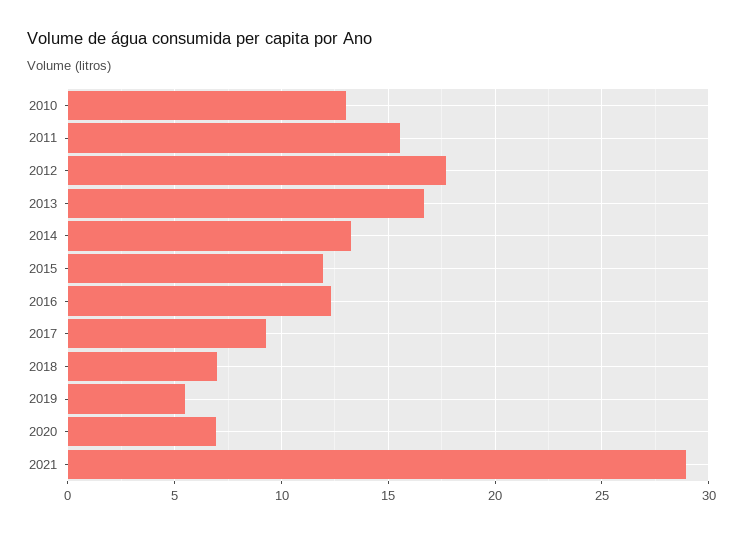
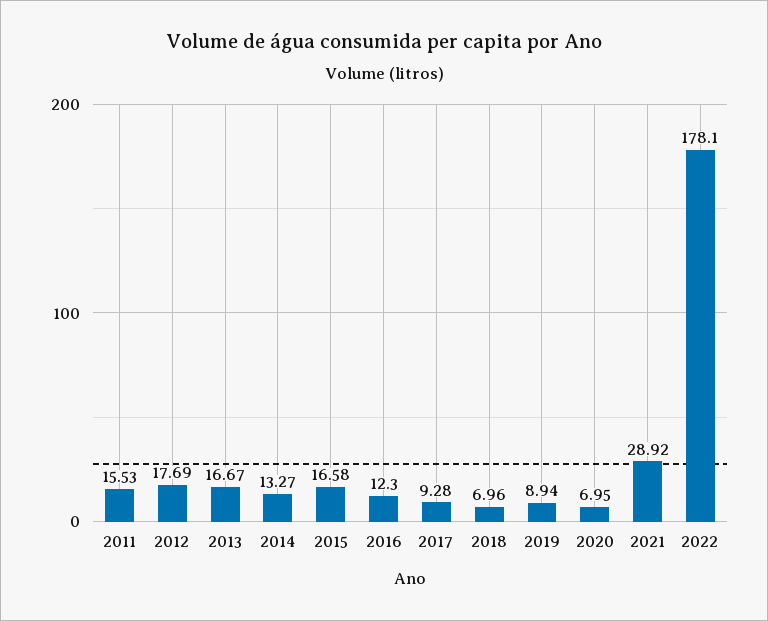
2010: 13 -> none
2015: 12 -> 16.58
2019: 5.5 -> 8.94
2022: none -> 178.1

